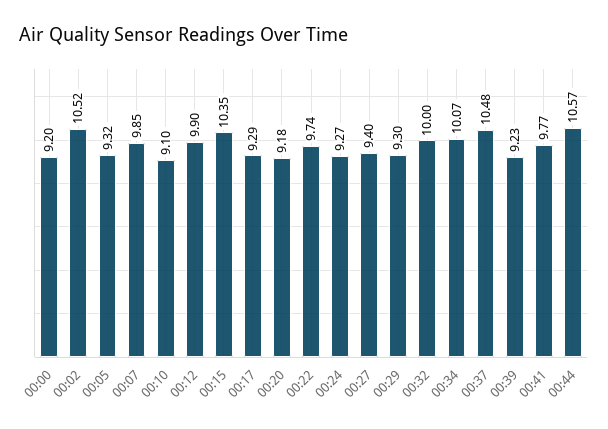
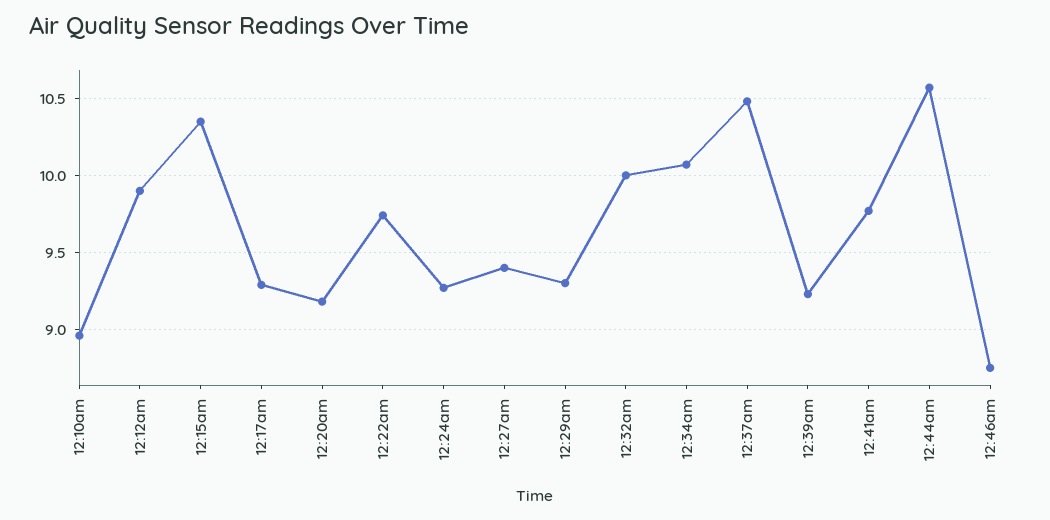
00:00: 9.2 -> none
00:02: 10.52 -> none
00:05: 9.32 -> none
00:07: 9.85 -> none
00:10: 9.1 -> 8.95
12:46am: none -> 8.75

